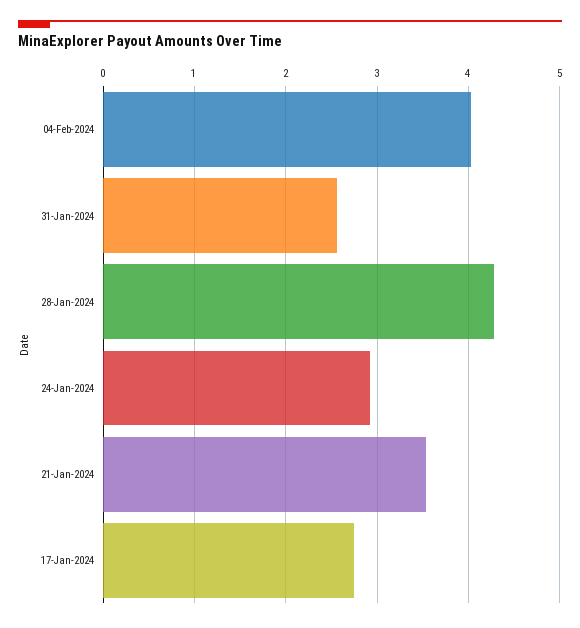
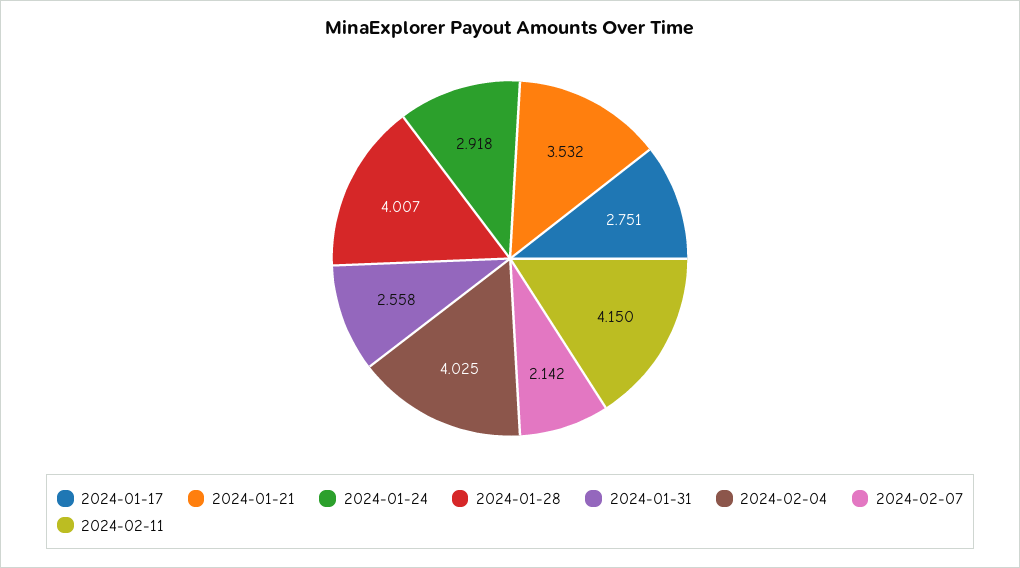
28-Jan-2024: 4.3 -> 4.007
2024-02-07: none -> 2.142
2024-02-11: none -> 4.15

